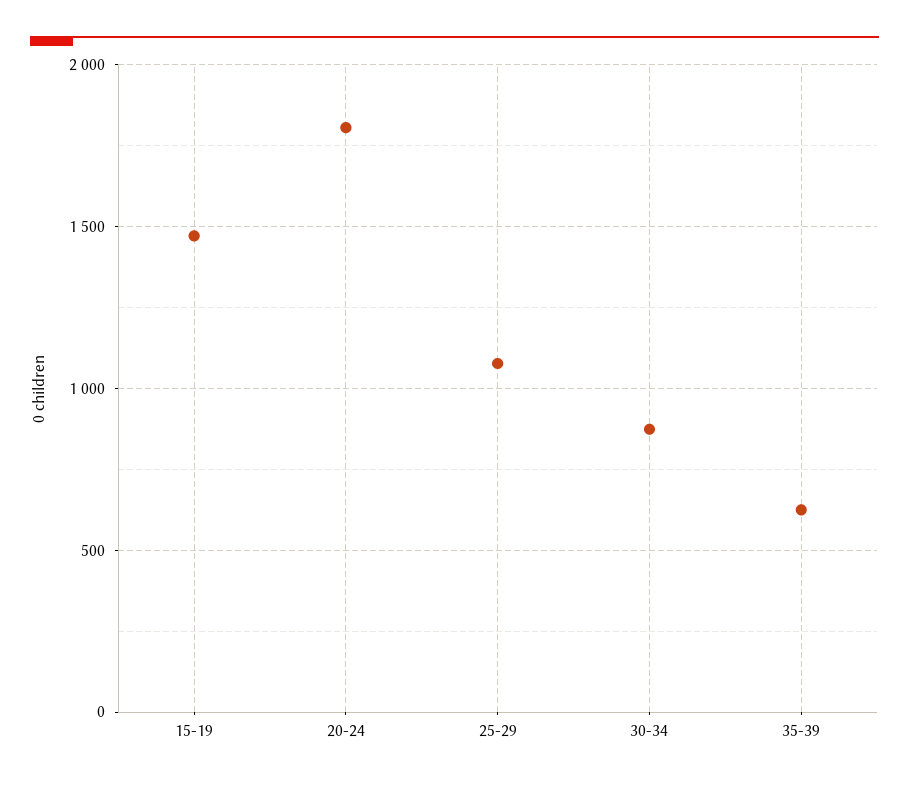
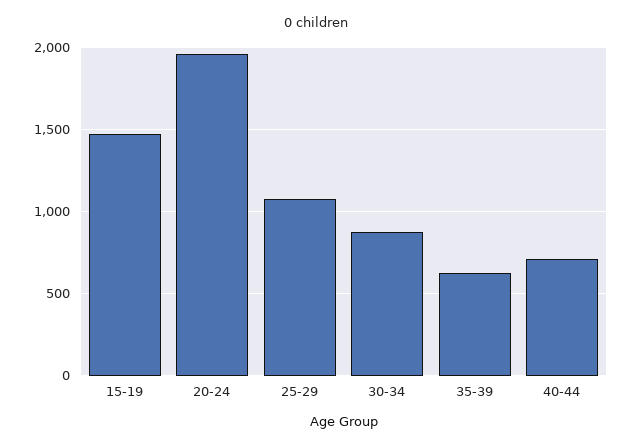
20-24: 1800 -> 1950
40-44: none -> 700

